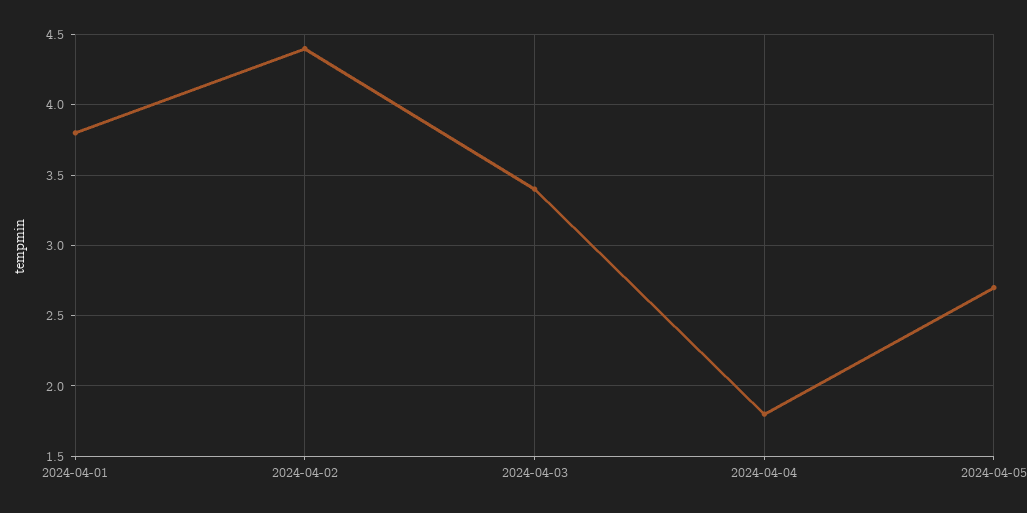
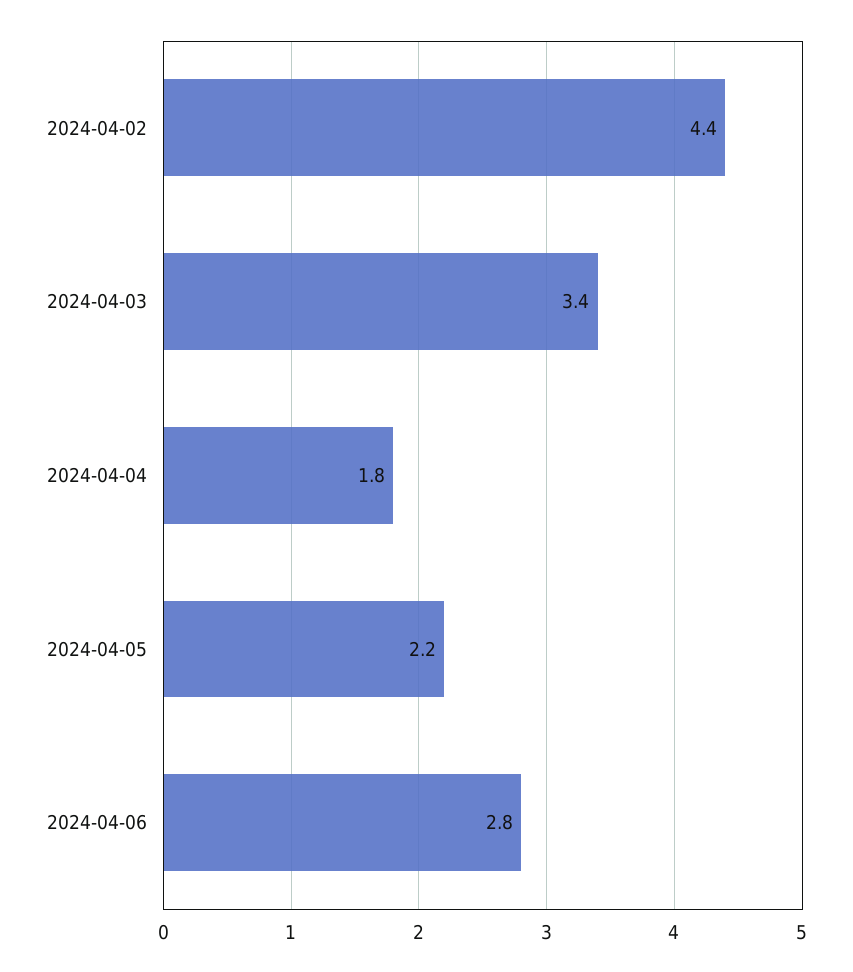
2024-04-01: 3.8 -> none
2024-04-05: 2.7 -> 2.2
2024-04-06: none -> 2.8

